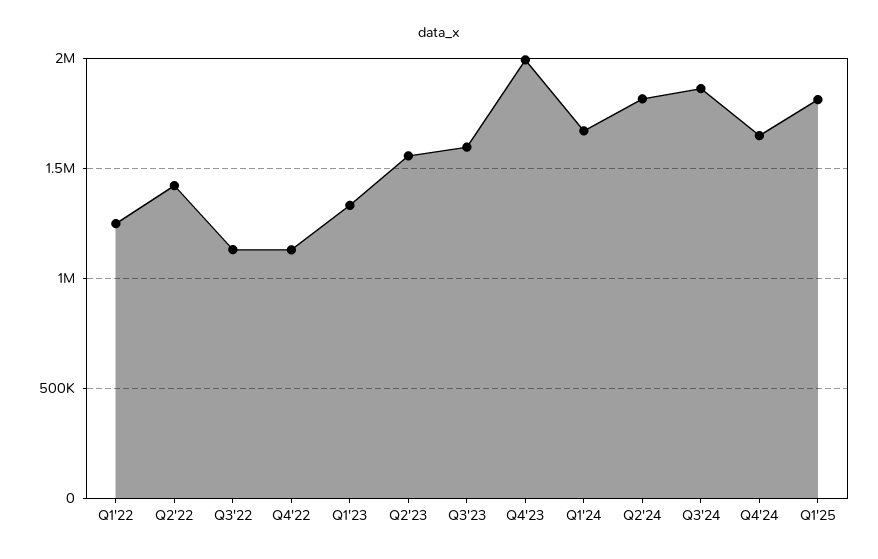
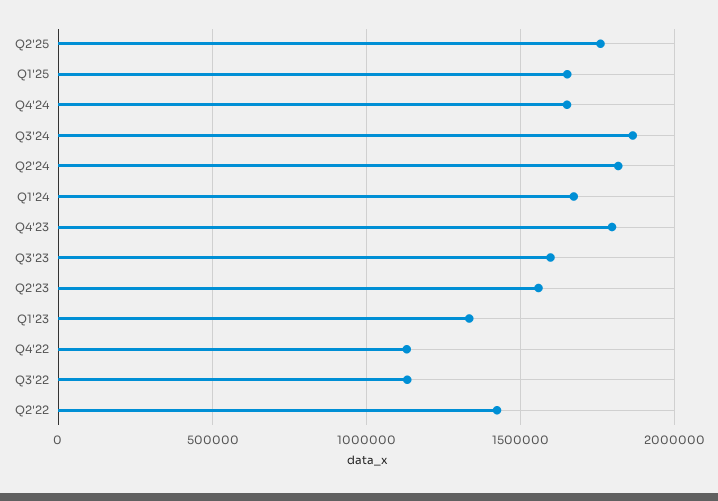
Q1'22: 1250000 -> none
Q4'23: 2000000 -> 1800000
Q1'25: 1800000 -> 1650000
Q2'25: none -> 1750000

